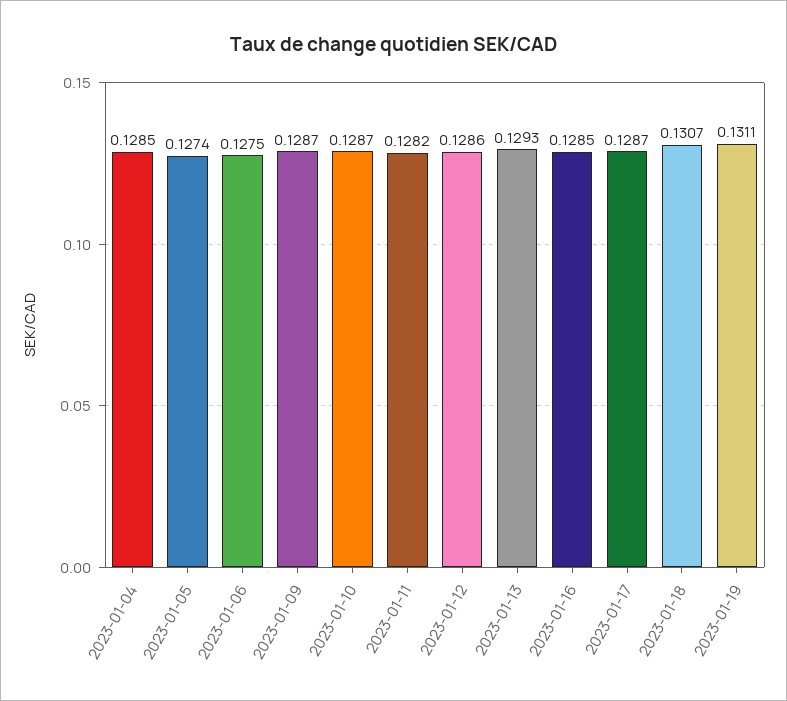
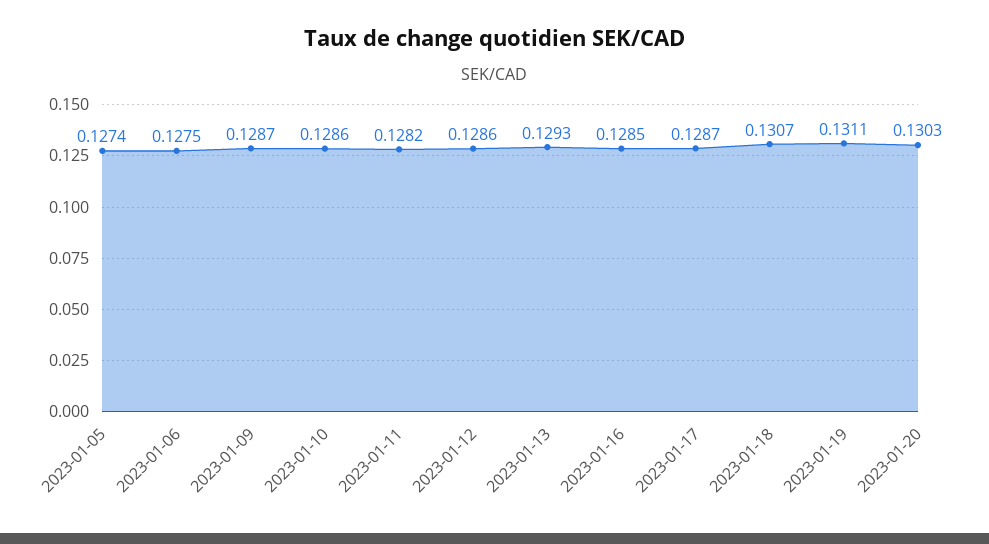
2023-01-04: 0.1285 -> none
2023-01-10: 0.1287 -> 0.1286
2023-01-20: none -> 0.1303

